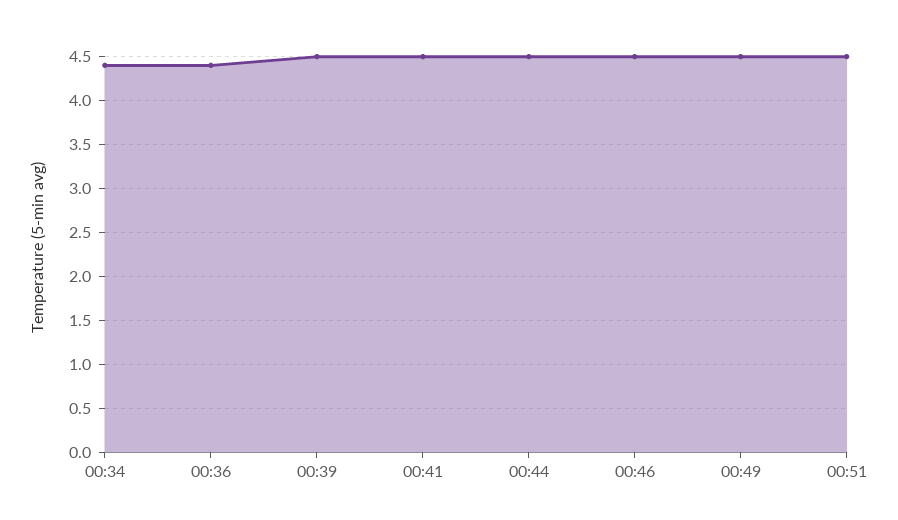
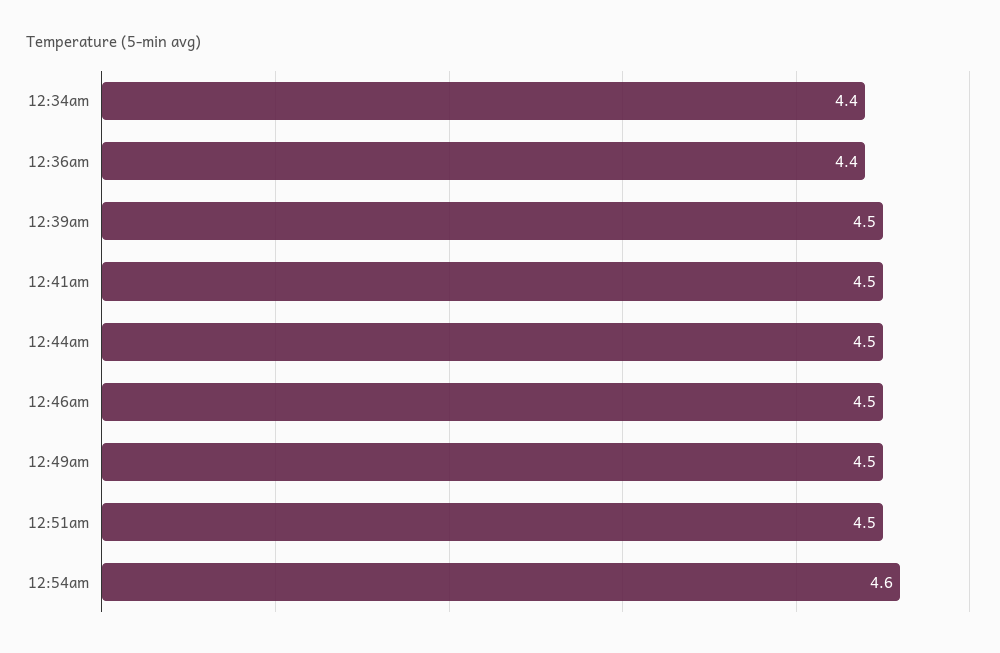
12:54am: none -> 4.6

